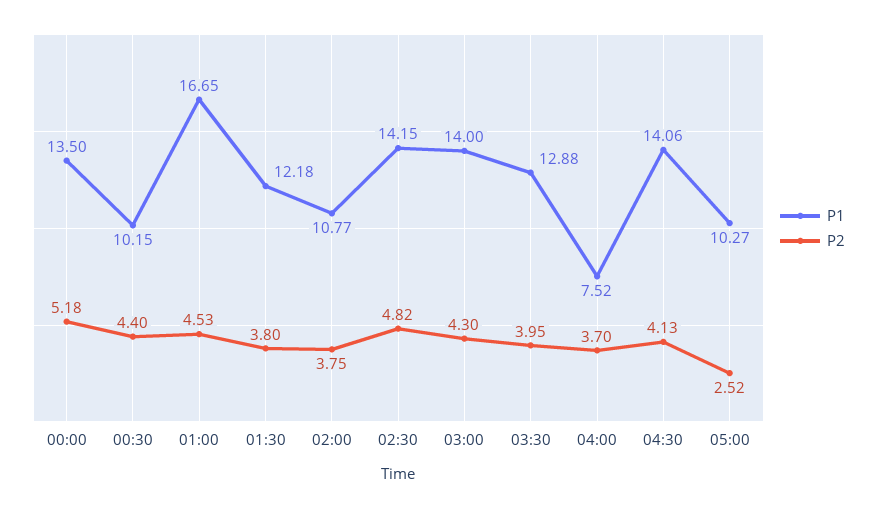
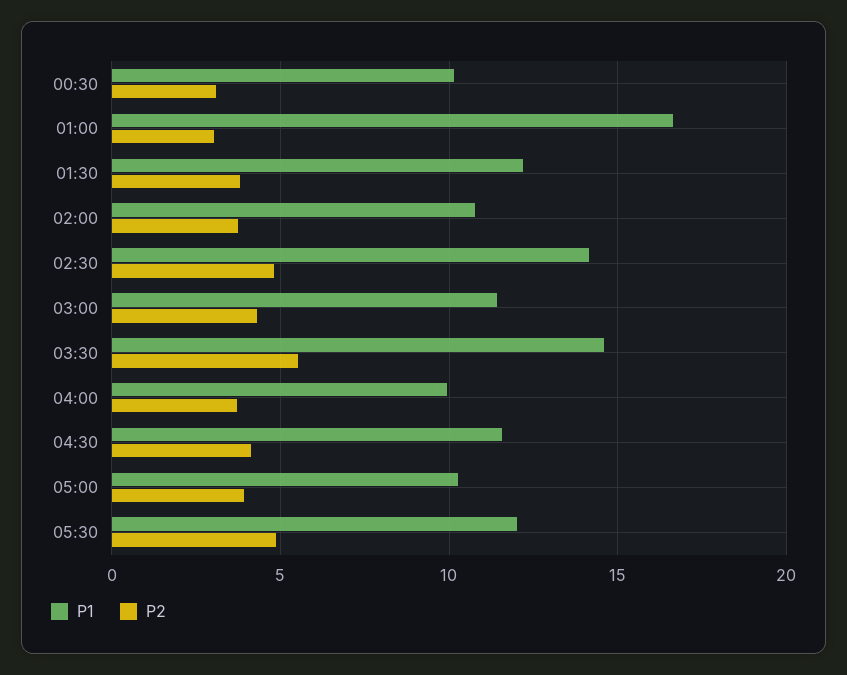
P1, 00:00: 13.5 -> none
P2, 00:00: 5.18 -> none
P2, 00:30: 4.4 -> 3
P2, 01:00: 4.53 -> 3
P1, 03:00: 14 -> 11.5
P1, 03:30: 12.88 -> 14.5
P2, 03:30: 3.95 -> 5.5
P1, 04:00: 7.52 -> 10
P1, 04:30: 14.06 -> 11.5
P2, 05:00: 2.52 -> 4
P1, 05:30: none -> 12
P2, 05:30: none -> 5

